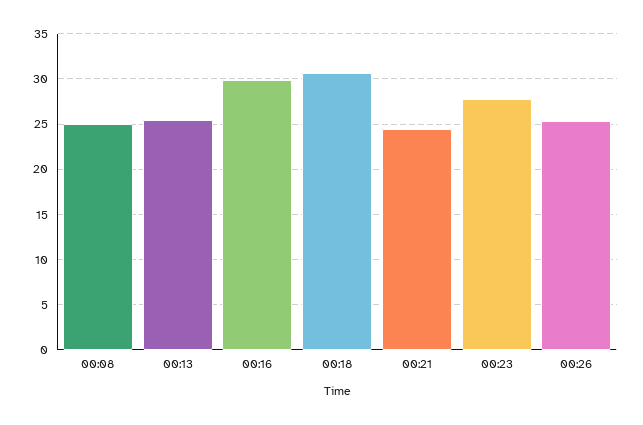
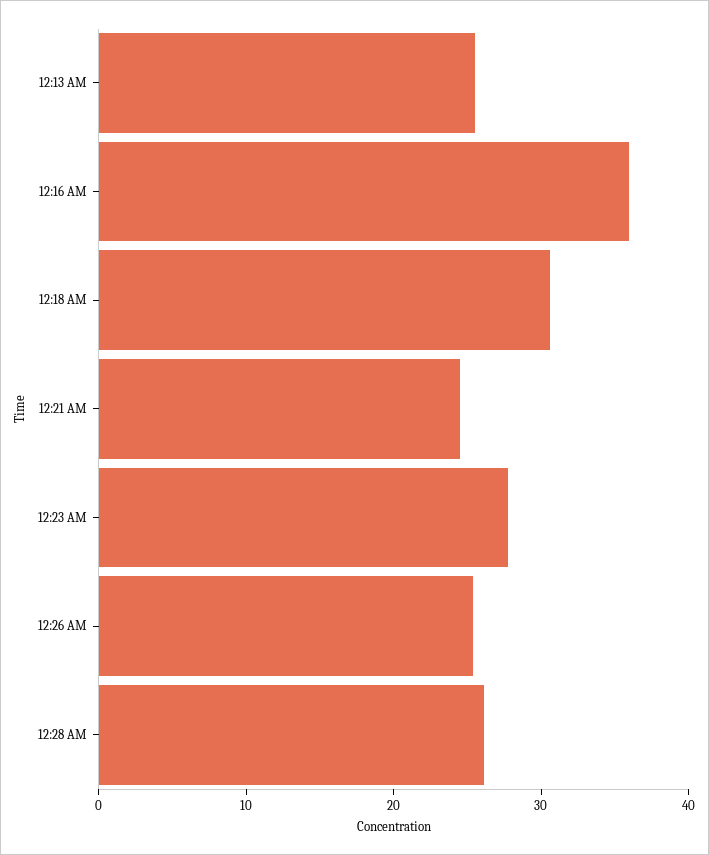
00:08: 25 -> none
00:16: 30 -> 36
12:28 AM: none -> 26

